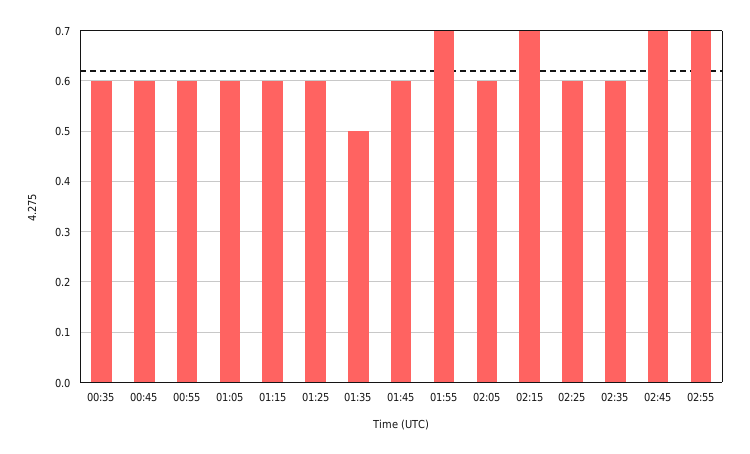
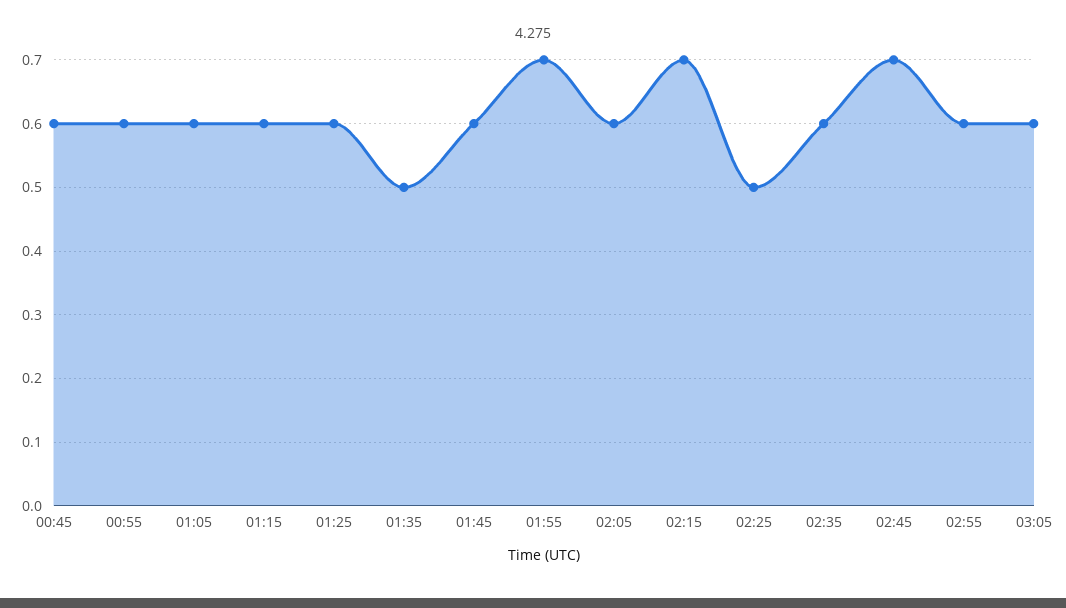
00:35: 0.6 -> none
02:25: 0.6 -> 0.5
02:55: 0.7 -> 0.6
03:05: none -> 0.6

